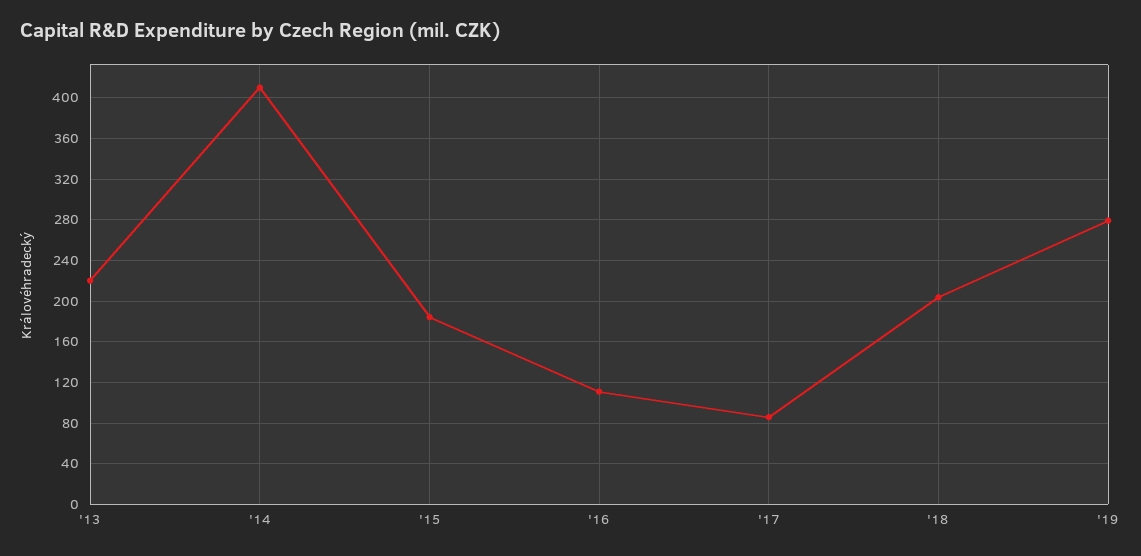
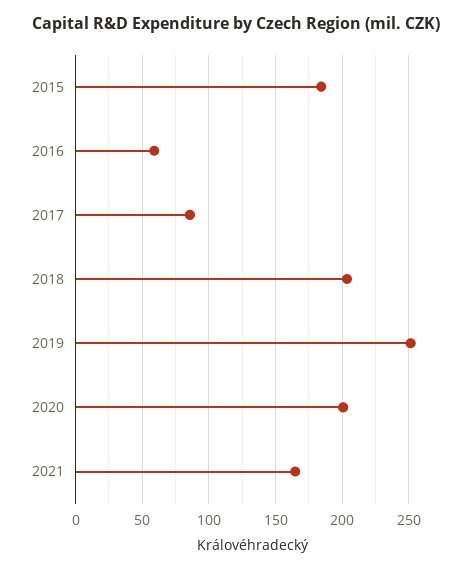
'13: 220 -> none
'14: 410 -> none
'16: 110 -> 60
'19: 280 -> 250
2020: none -> 200
2021: none -> 165

